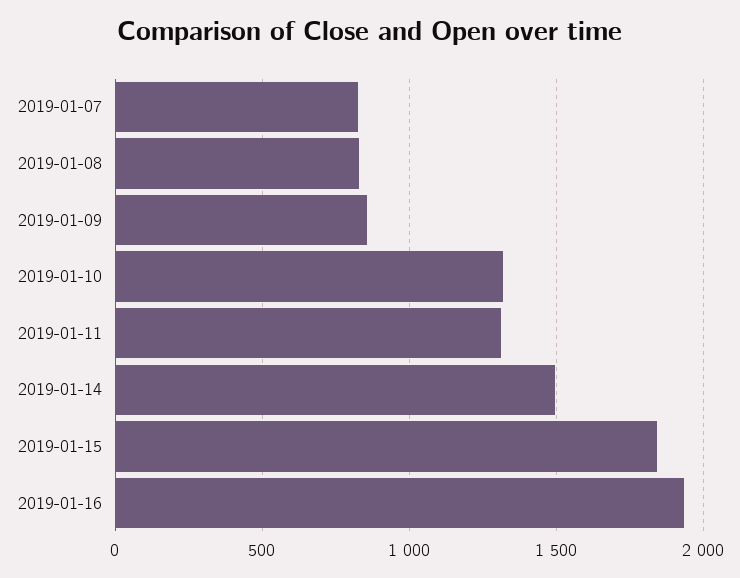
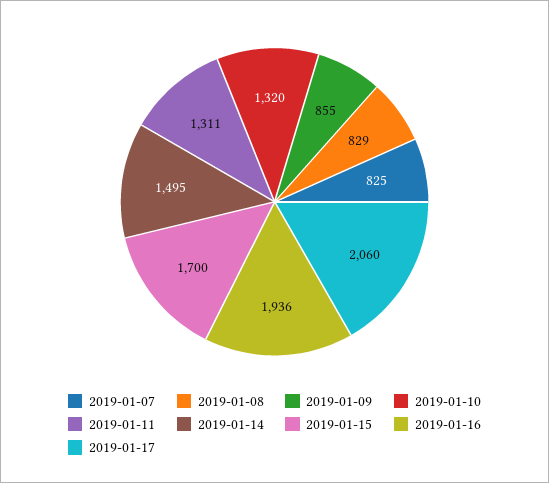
2019-01-15: 1850 -> 1700
2019-01-17: none -> 2060

